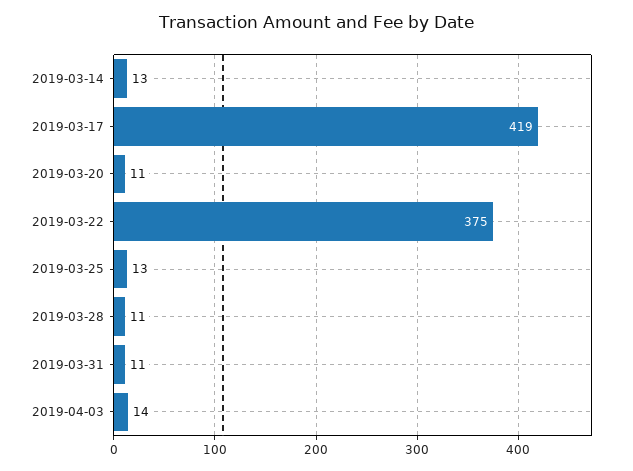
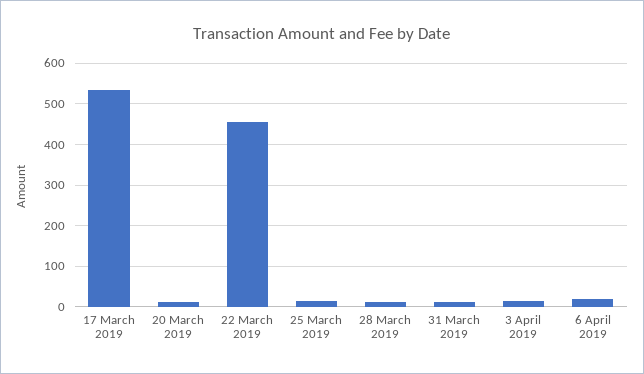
2019-03-14: 13 -> none
2019-03-17: 419 -> 540
2019-03-22: 375 -> 460
6 April 2019: none -> 20

